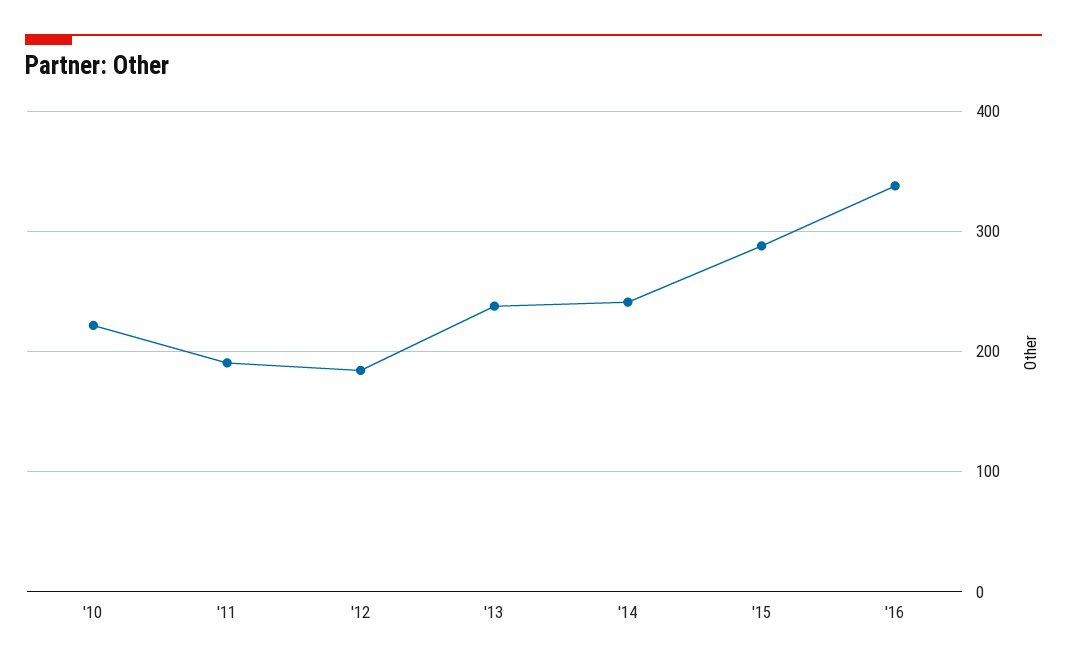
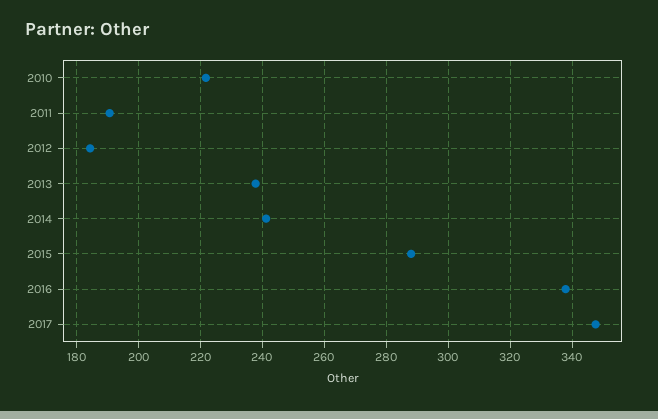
2017: none -> 348

